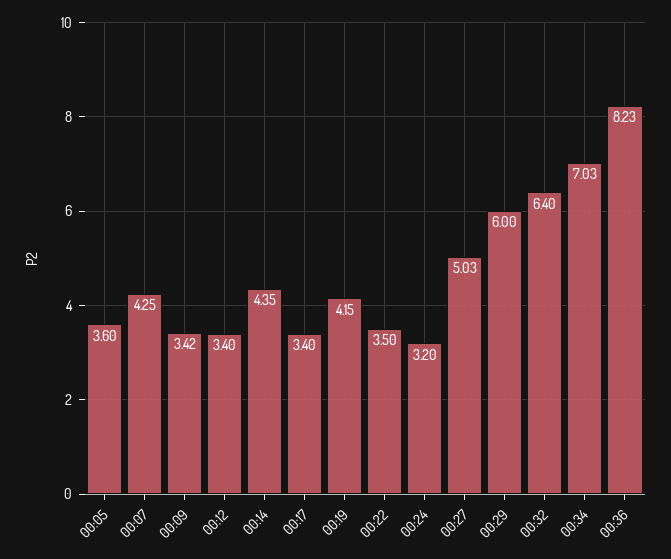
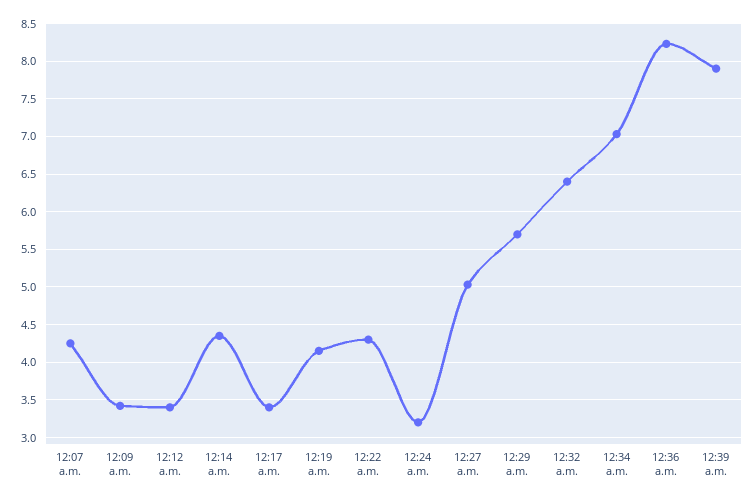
00:05: 3.6 -> none
00:22: 3.5 -> 4.3
00:29: 6 -> 5.7
12:39 a.m.: none -> 7.9

